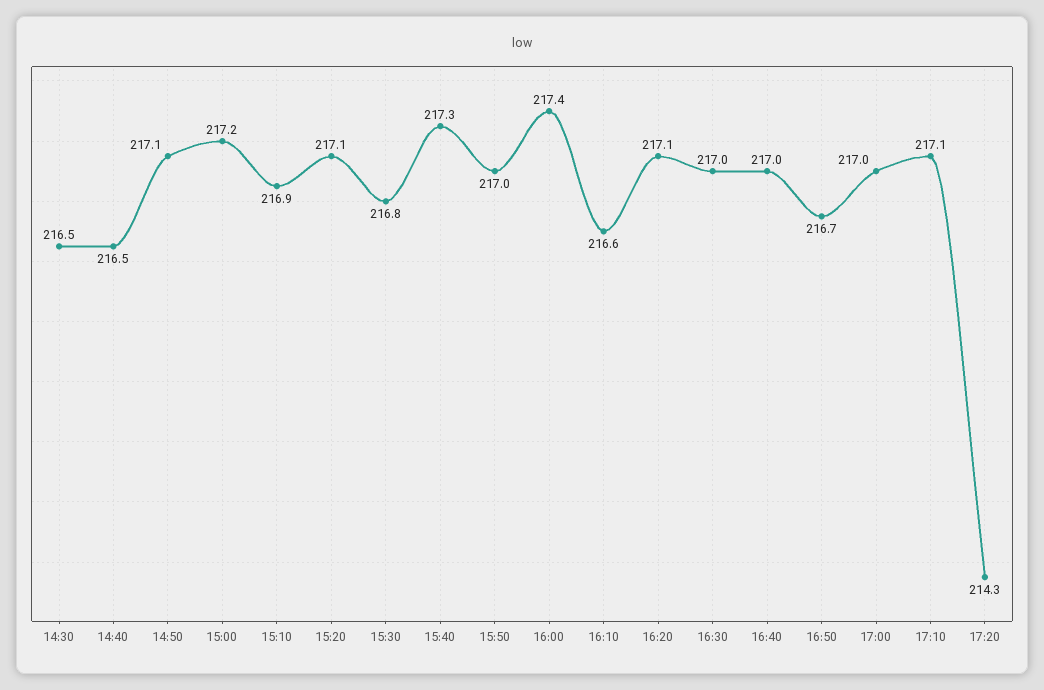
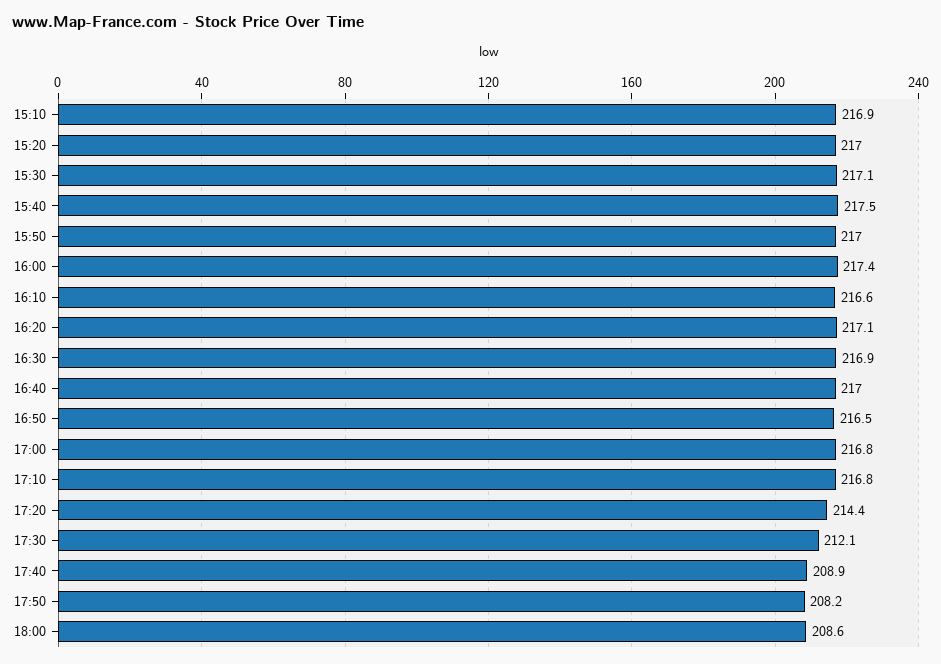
14:30: 216.5 -> none
14:40: 216.5 -> none
14:50: 217.1 -> none
15:00: 217.2 -> none
15:20: 217.1 -> 217
15:30: 216.8 -> 217.1
15:40: 217.3 -> 217.5
16:30: 217 -> 216.9
16:50: 216.7 -> 216.5
17:00: 217 -> 216.8
17:10: 217.1 -> 216.8
17:20: 214.3 -> 214.4
17:30: none -> 212.1
17:40: none -> 208.9
17:50: none -> 208.2
18:00: none -> 208.6

